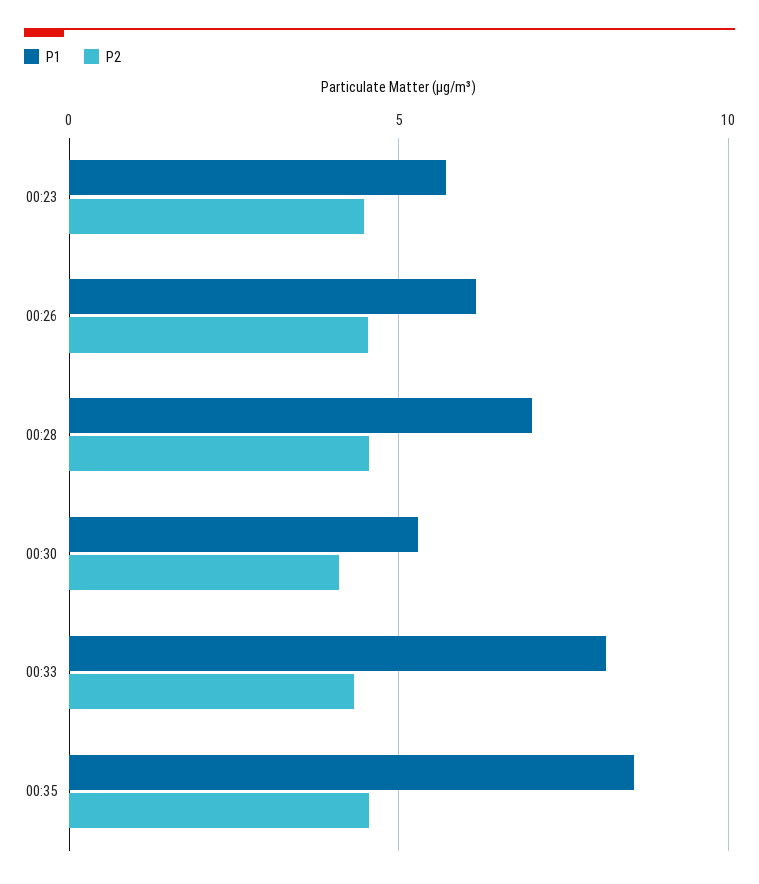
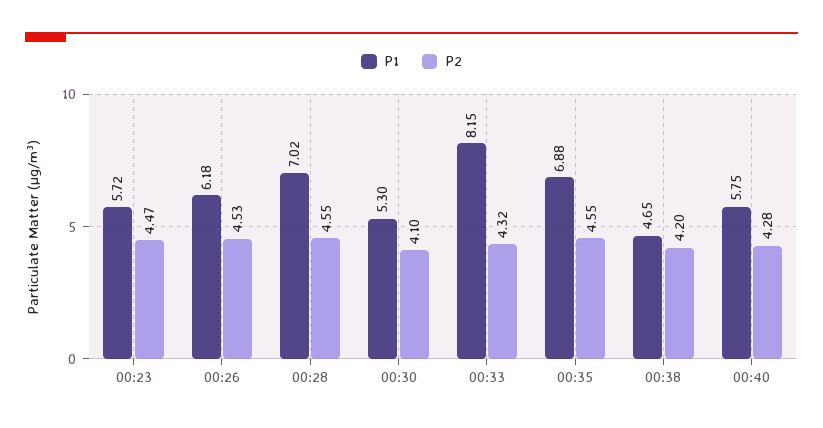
P1, 00:35: 8.5 -> 6.88
P1, 00:38: none -> 4.65
P2, 00:38: none -> 4.2
P1, 00:40: none -> 5.75
P2, 00:40: none -> 4.28

